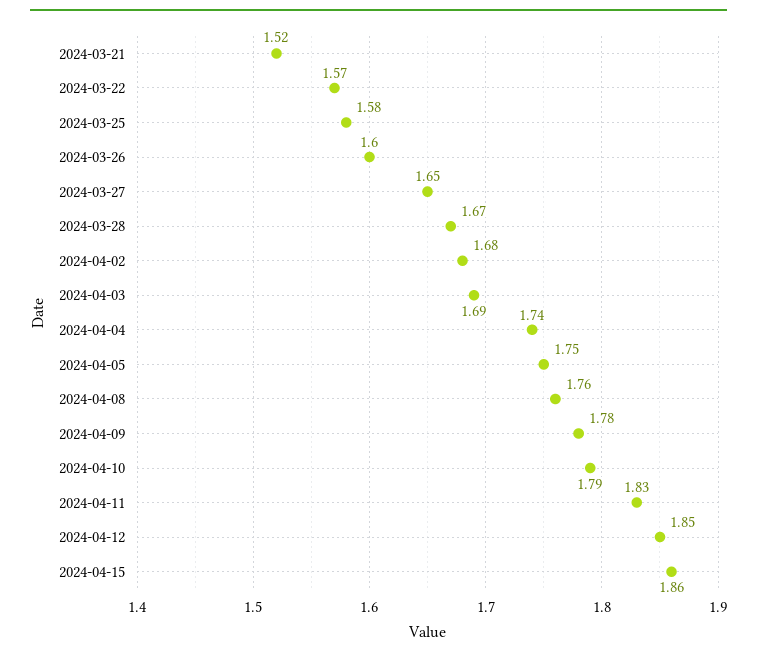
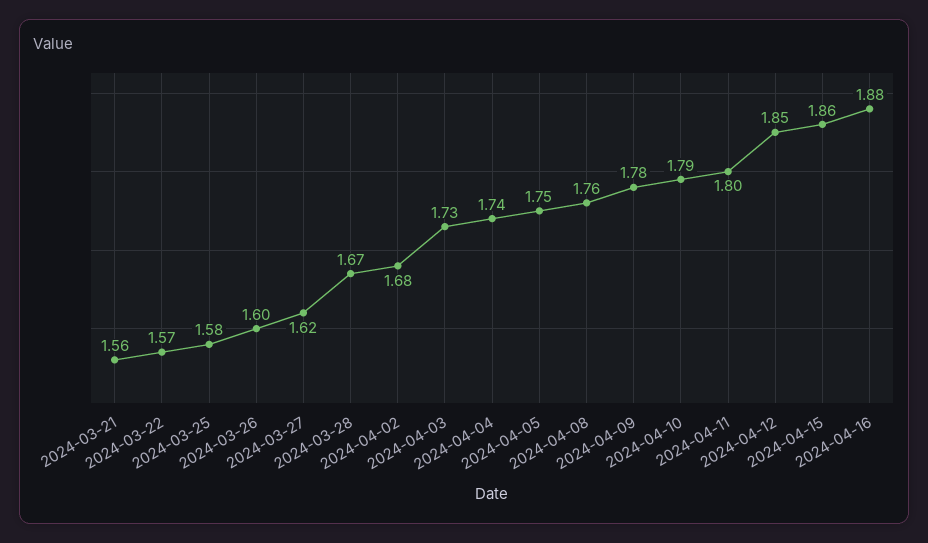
2024-03-21: 1.52 -> 1.56
2024-03-27: 1.65 -> 1.62
2024-04-03: 1.69 -> 1.73
2024-04-11: 1.83 -> 1.8
2024-04-16: none -> 1.88

